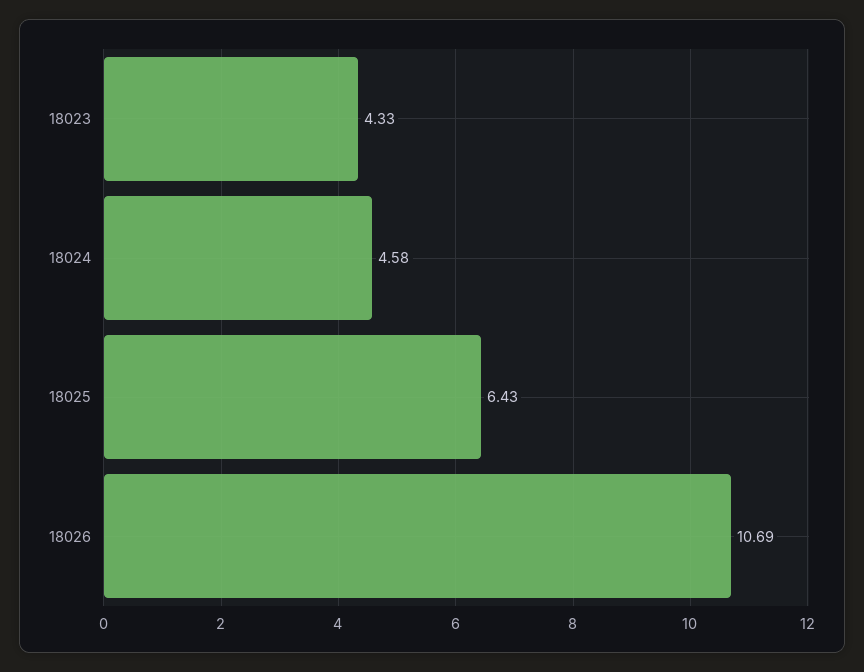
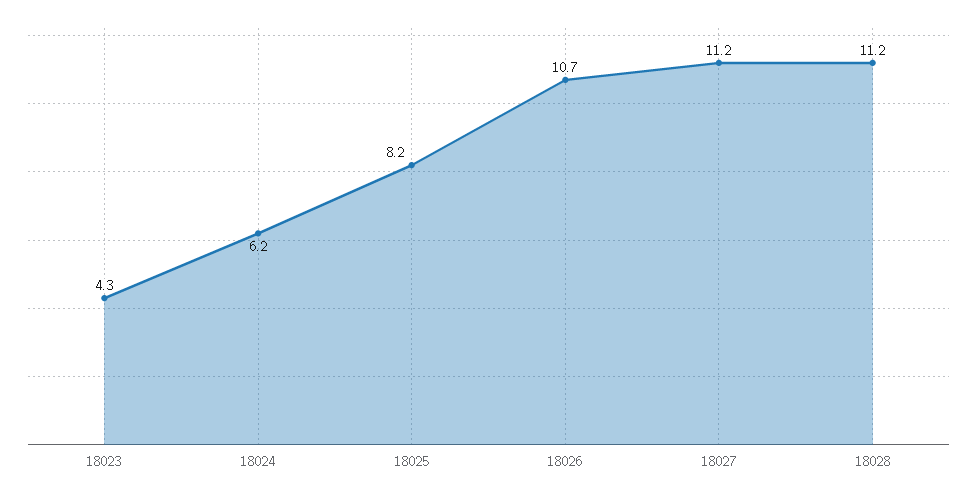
18024: 4.58 -> 6.2
18025: 6.43 -> 8.2
18027: none -> 11.2
18028: none -> 11.2

